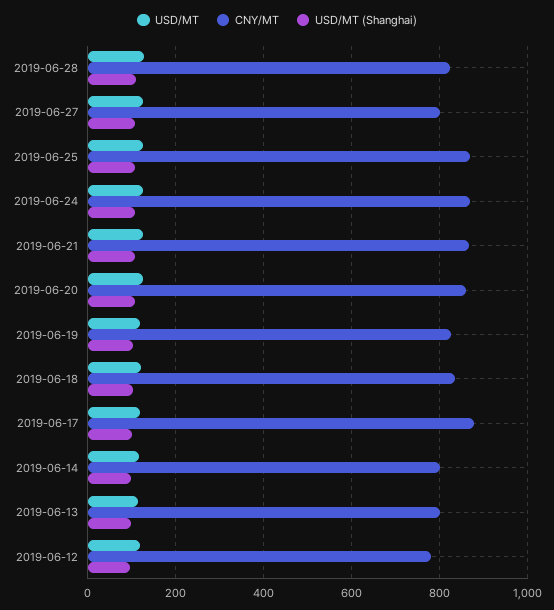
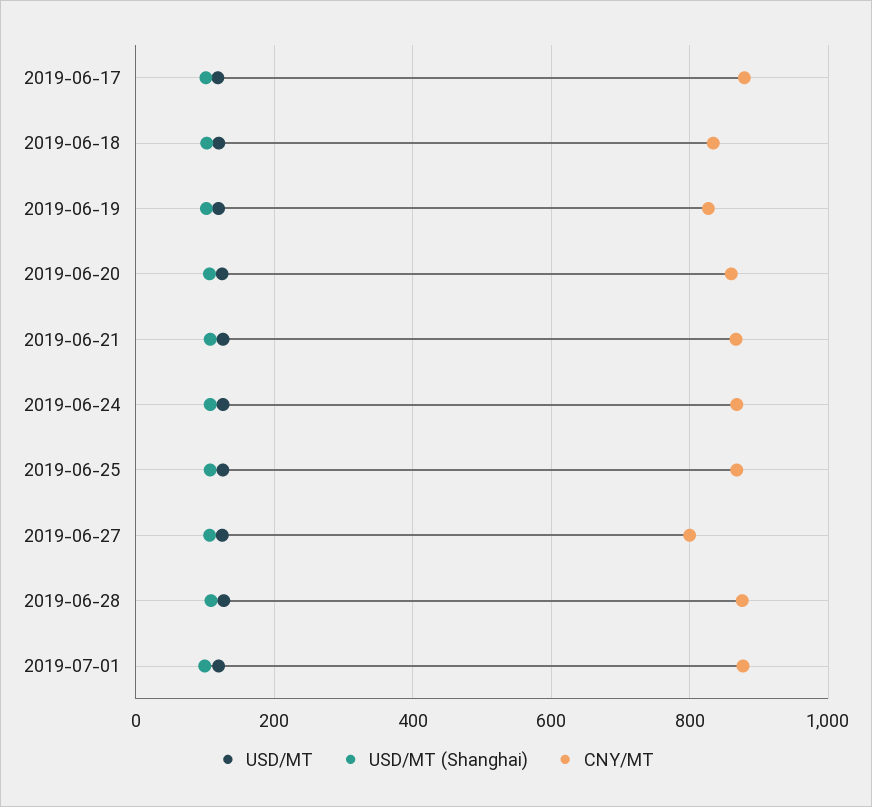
CNY/MT, 2019-06-28: 820 -> 880
USD/MT, 2019-06-14: 120 -> none
CNY/MT, 2019-06-14: 800 -> none
USD/MT (Shanghai), 2019-06-14: 100 -> none
USD/MT, 2019-06-13: 120 -> none
CNY/MT, 2019-06-13: 800 -> none
USD/MT (Shanghai), 2019-06-13: 100 -> none
USD/MT, 2019-06-12: 120 -> none
CNY/MT, 2019-06-12: 780 -> none
USD/MT (Shanghai), 2019-06-12: 100 -> none
USD/MT, 2019-07-01: none -> 120
USD/MT (Shanghai), 2019-07-01: none -> 100
CNY/MT, 2019-07-01: none -> 880

